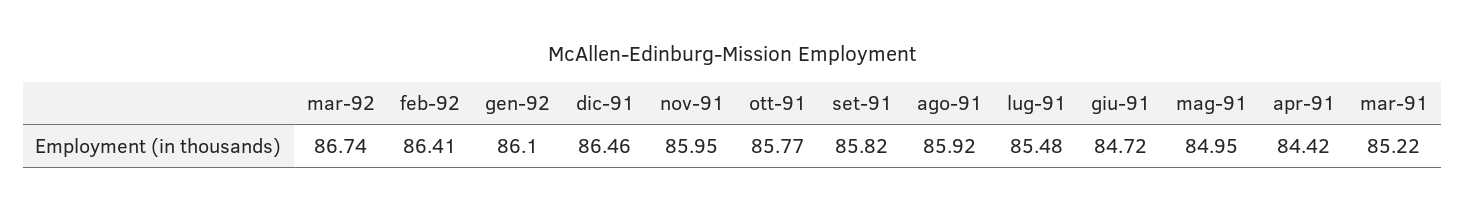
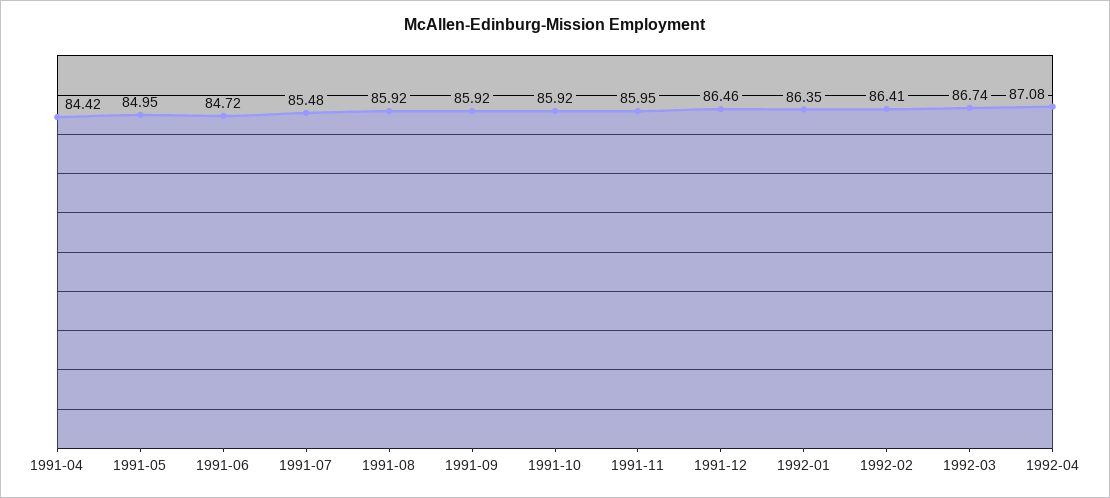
gen-92: 86.1 -> 86.35
ott-91: 85.77 -> 85.92
set-91: 85.82 -> 85.92
mar-91: 85.22 -> none
1992-04: none -> 87.08

